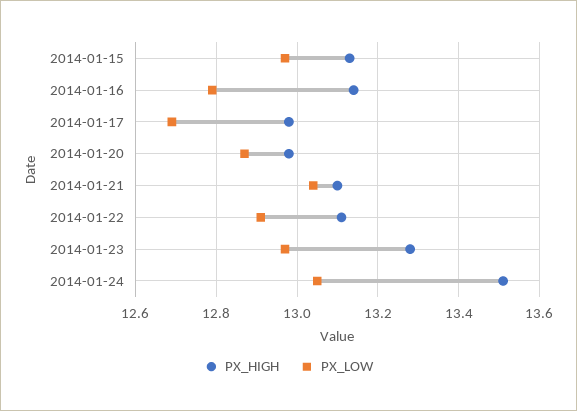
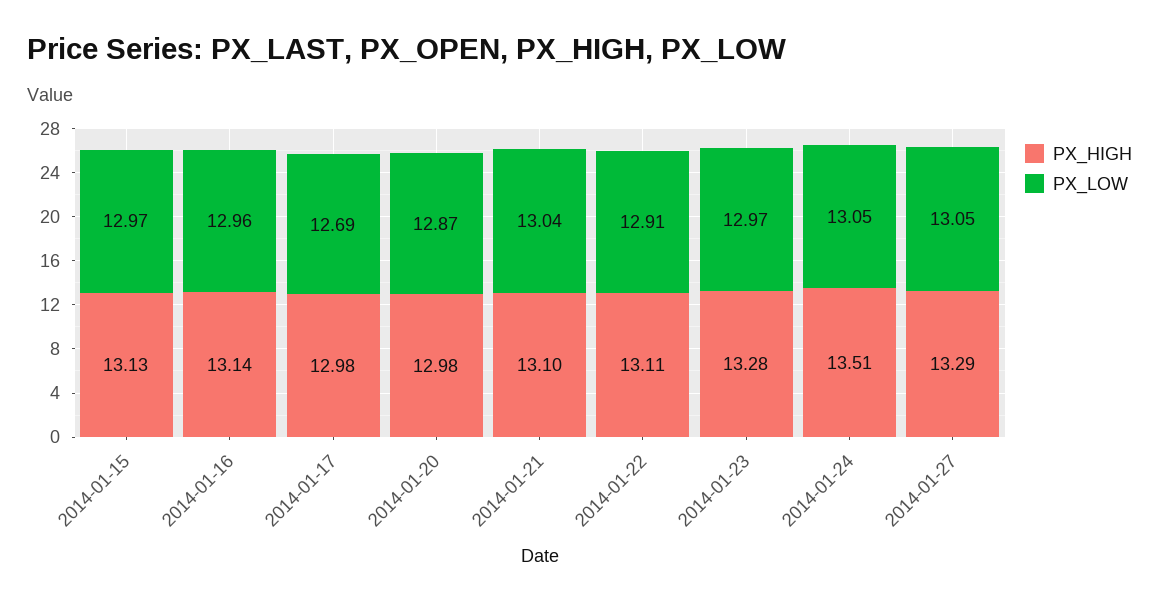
PX_LOW, 2014-01-16: 12.8 -> 12.96
PX_HIGH, 2014-01-27: none -> 13.29
PX_LOW, 2014-01-27: none -> 13.05

